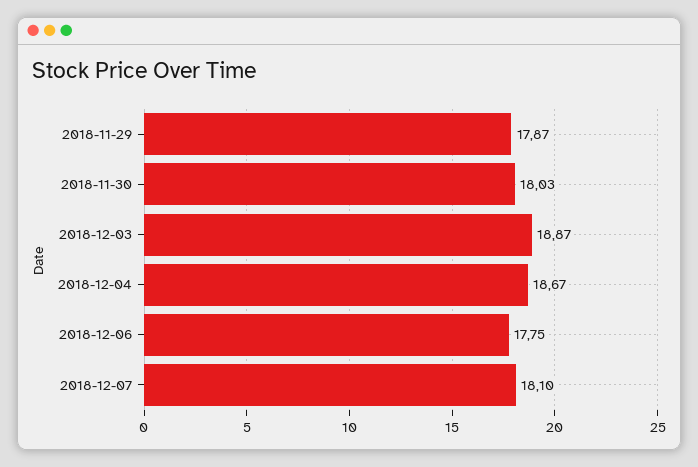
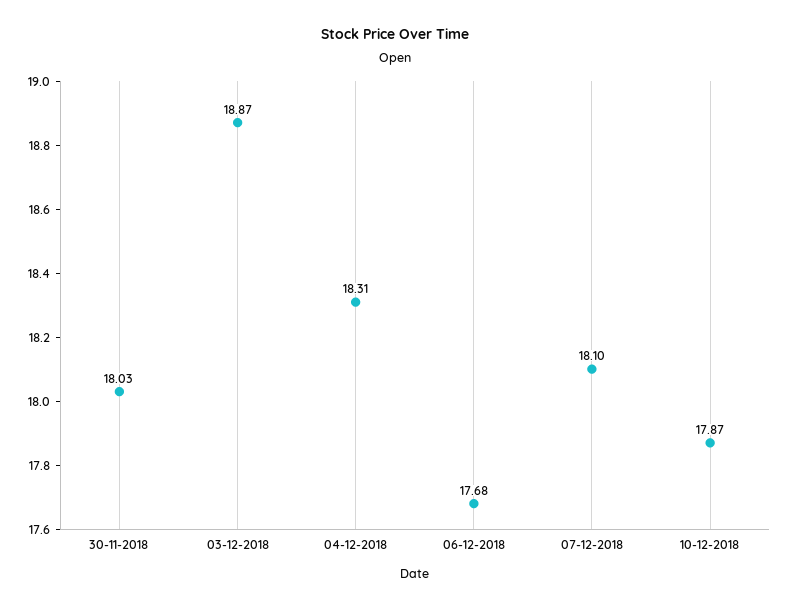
2018-11-29: 17.87 -> none
2018-12-04: 18.67 -> 18.31
2018-12-06: 17.75 -> 17.68
10-12-2018: none -> 17.87

